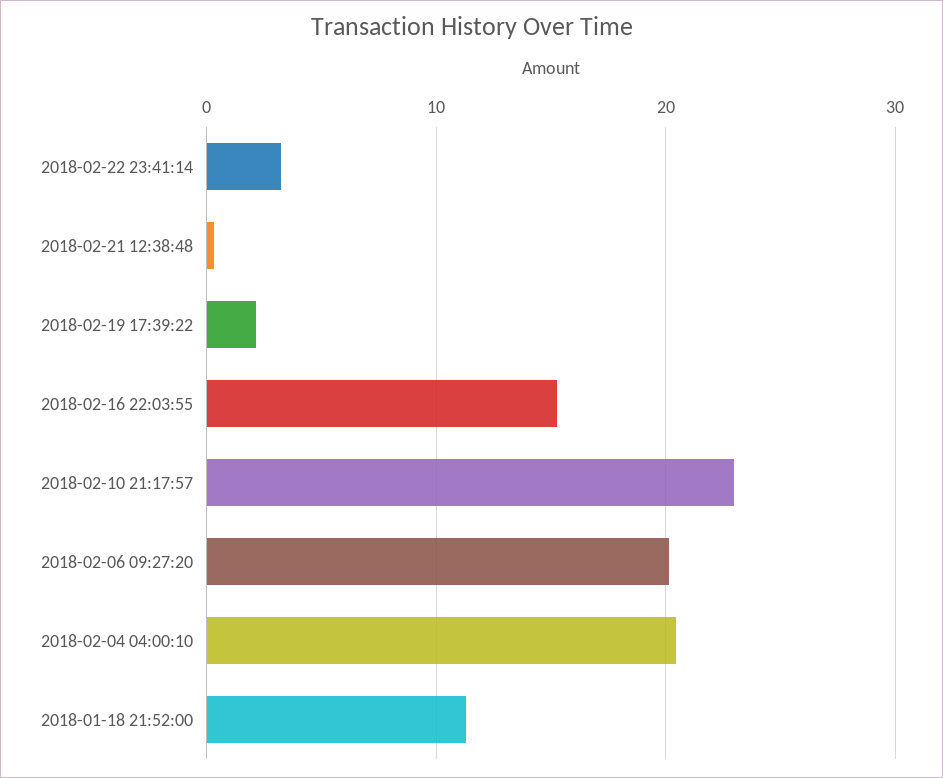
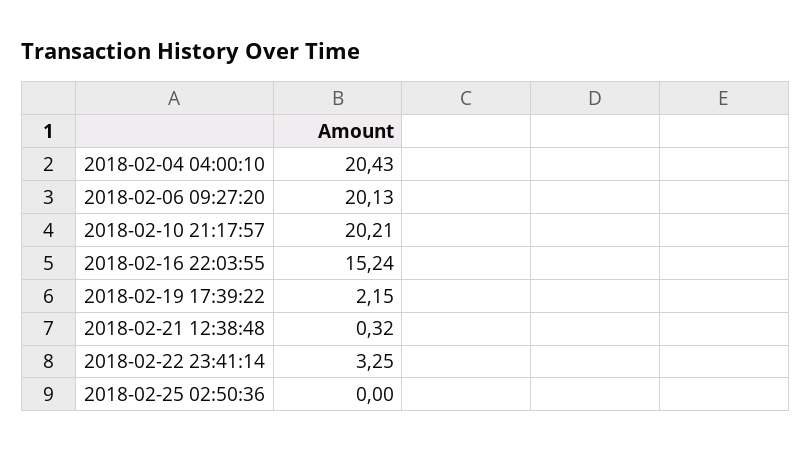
2018-02-10 21:17:57: 23 -> 20.21
2018-01-18 21:52:00: 11 -> none
2018-02-25 02:50:36: none -> 0

